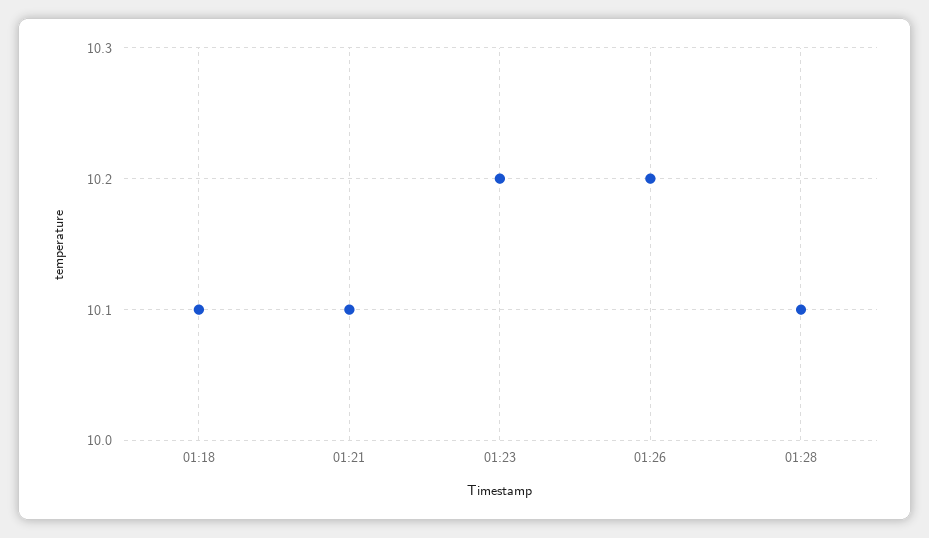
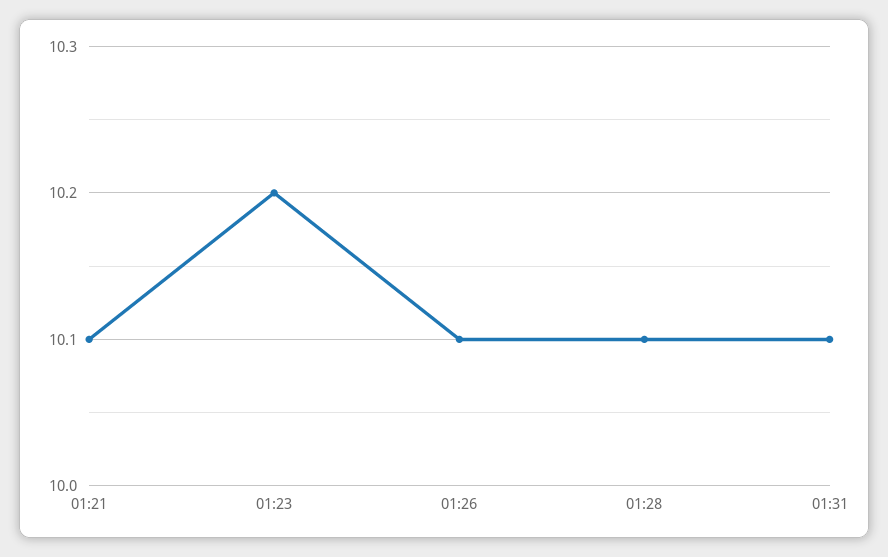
01:18: 10.1 -> none
01:26: 10.2 -> 10.1
01:31: none -> 10.1

